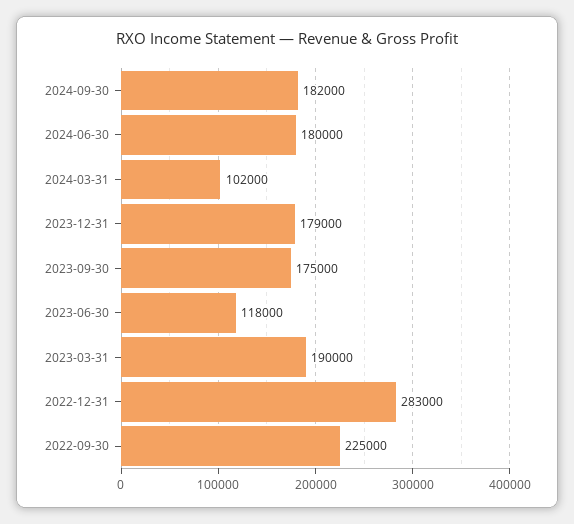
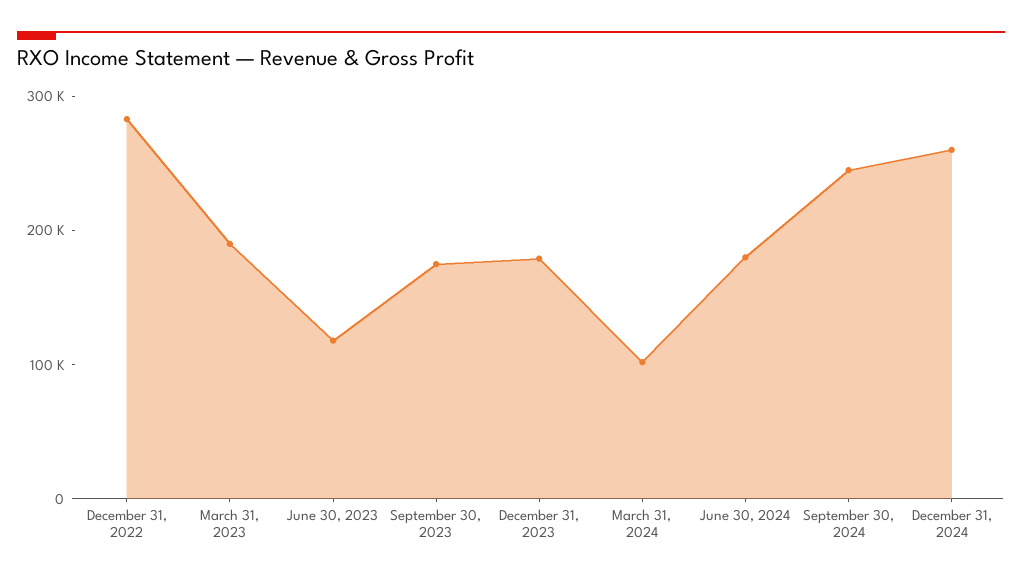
2024-09-30: 182000 -> 240000
2022-09-30: 225000 -> none
December 31, 2024: none -> 260000

